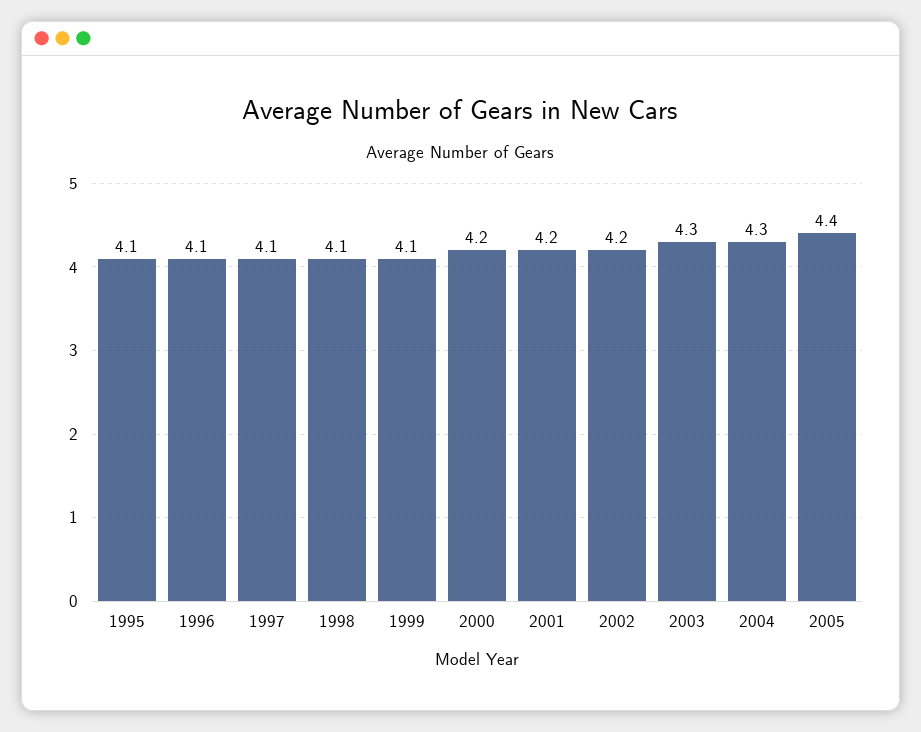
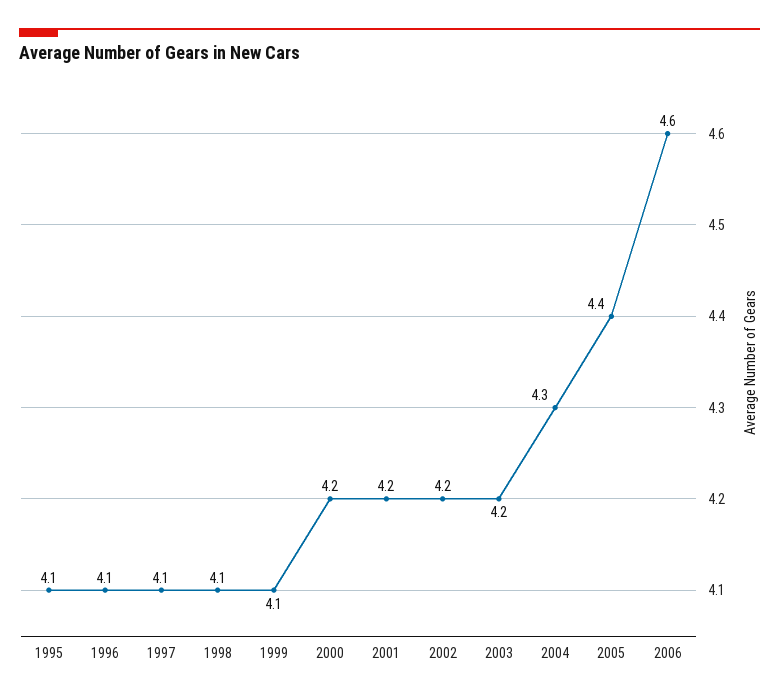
2003: 4.3 -> 4.2
2006: none -> 4.6

